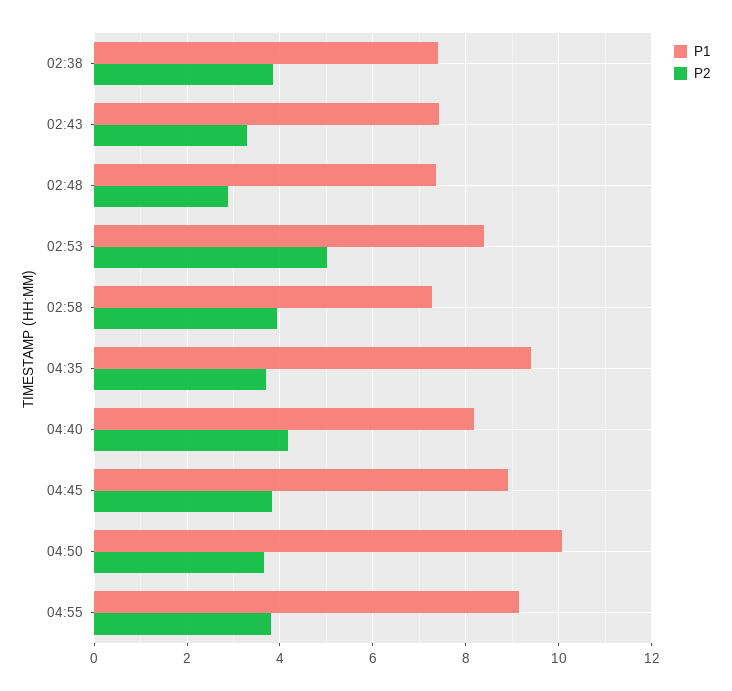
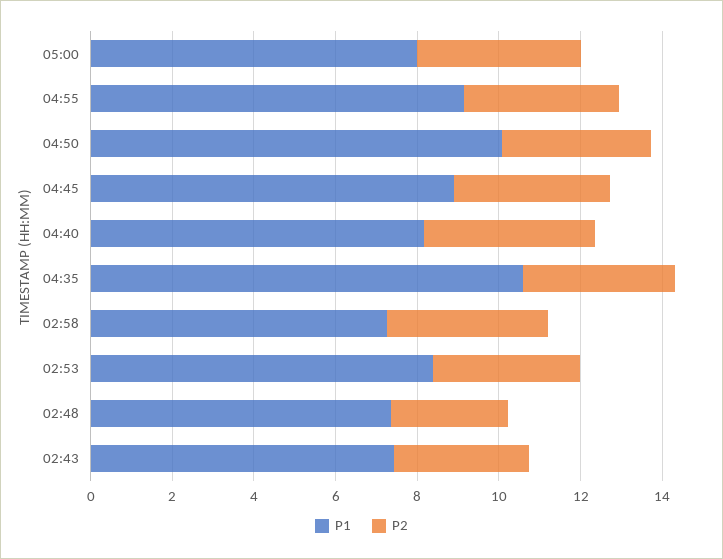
P1, 02:38: 7.4 -> none
P2, 02:38: 3.8 -> none
P2, 02:53: 5 -> 3.5
P1, 04:35: 9.4 -> 10.5
P1, 05:00: none -> 8
P2, 05:00: none -> 4

